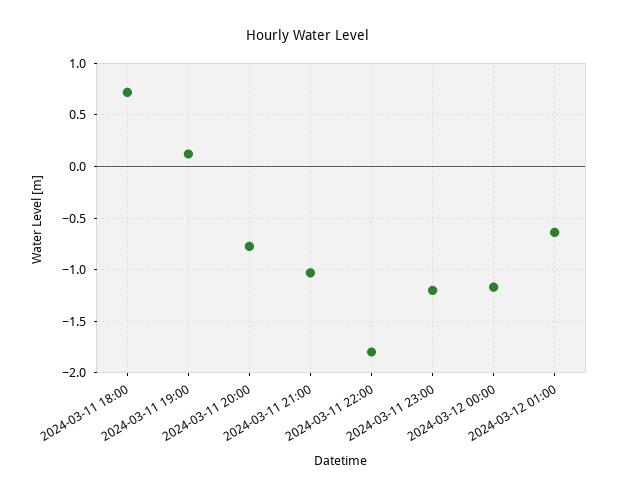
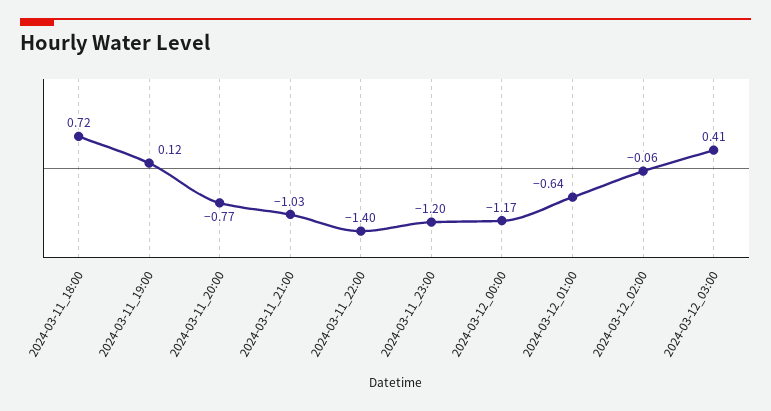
2024-03-11 22:00: -1.8 -> -1.4
2024-03-12_02:00: none -> -0.06
2024-03-12_03:00: none -> 0.41

